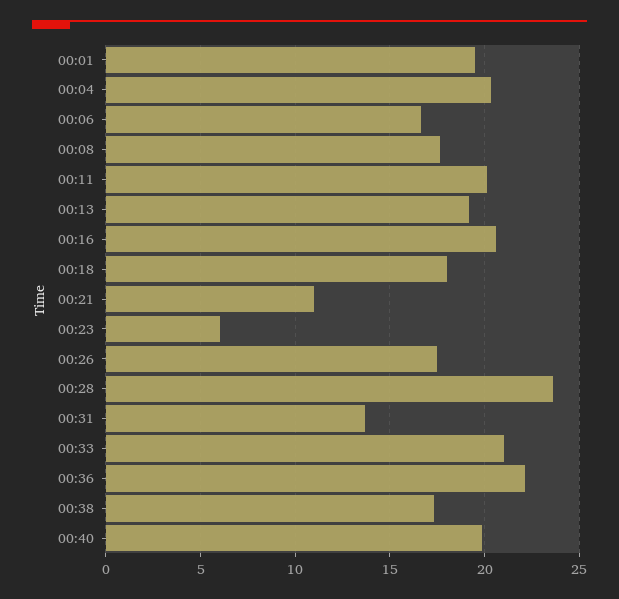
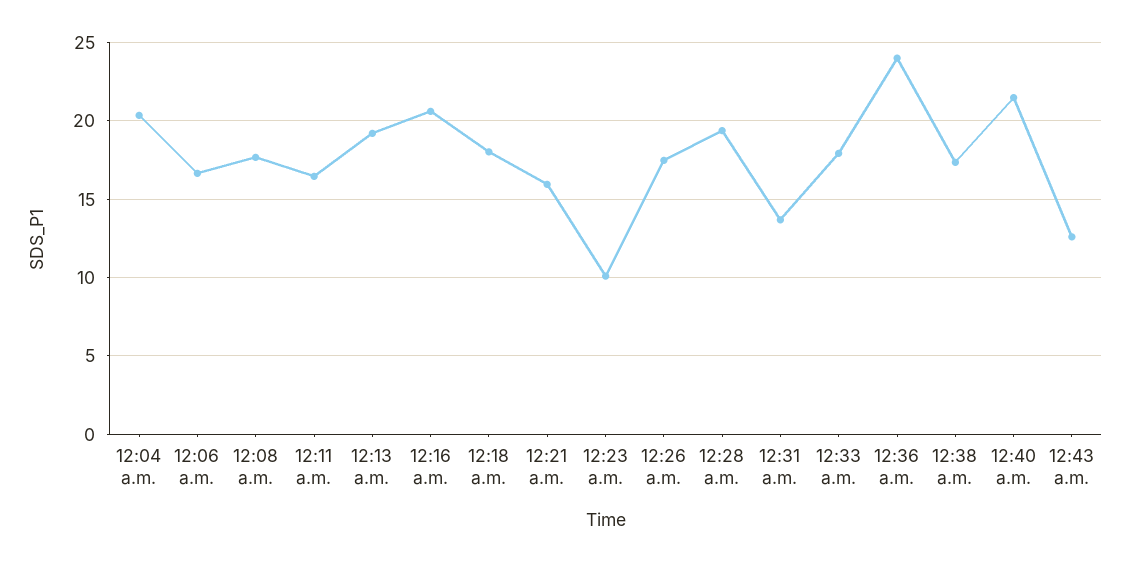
00:01: 19.5 -> none
00:11: 20 -> 16.5
00:21: 11 -> 16
00:23: 6 -> 10
00:28: 23.5 -> 19.5
00:33: 21 -> 18
00:36: 22 -> 24
00:40: 20 -> 21.5
12:43 a.m.: none -> 12.5

